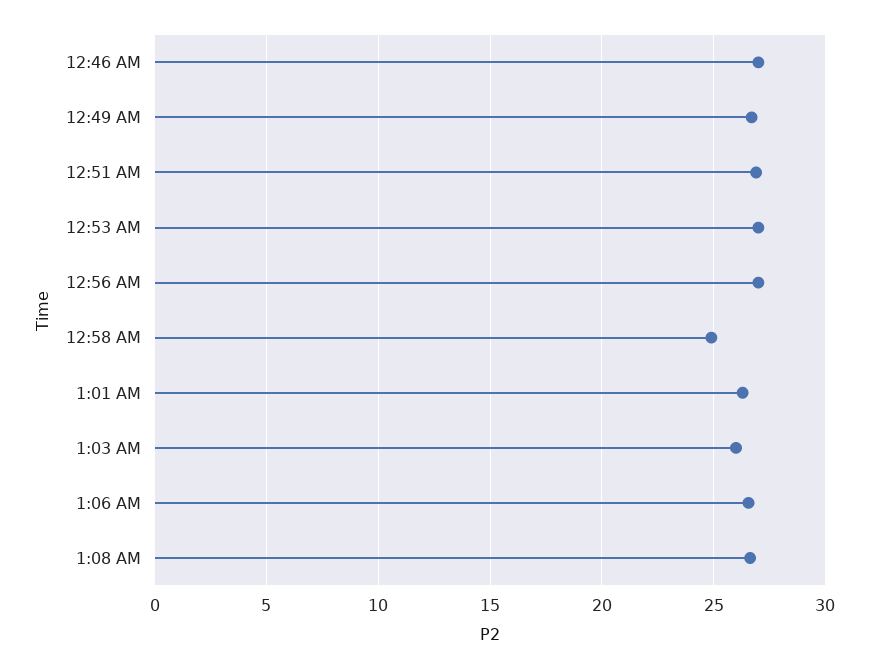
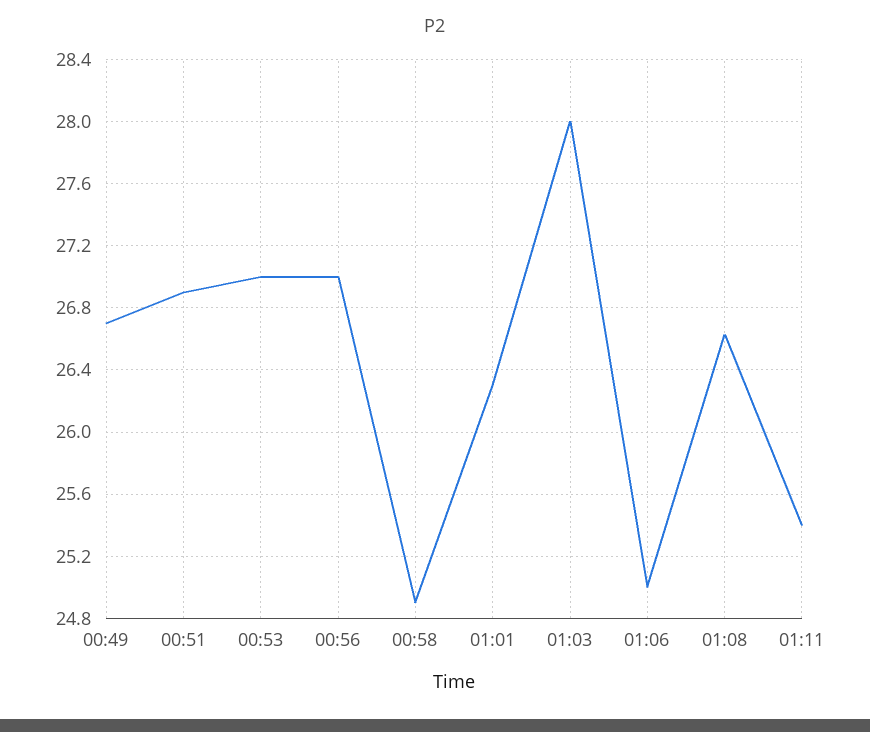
12:46 AM: 27 -> none
1:03 AM: 26 -> 28
1:06 AM: 26.5 -> 25
01:11: none -> 25.4

